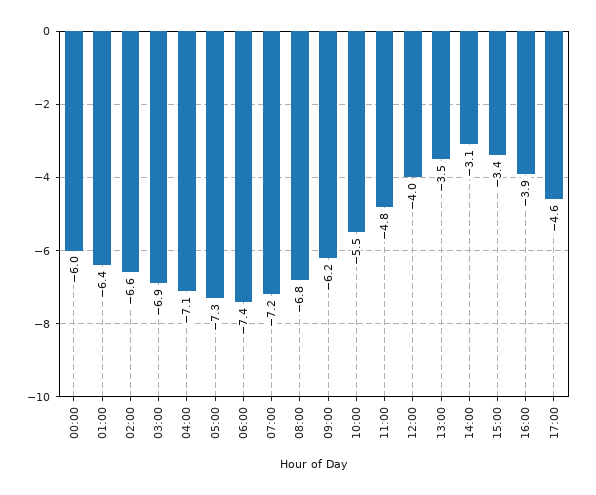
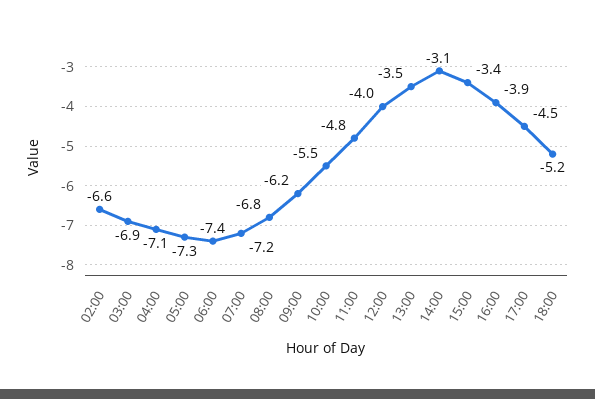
00:00: -6 -> none
01:00: -6.4 -> none
17:00: -4.6 -> -4.5
18:00: none -> -5.2

